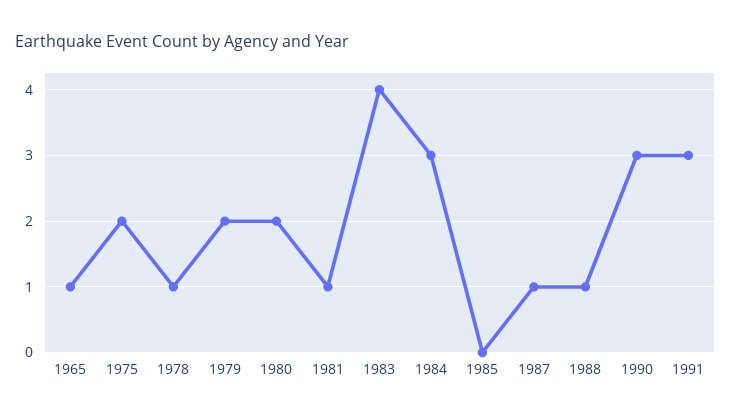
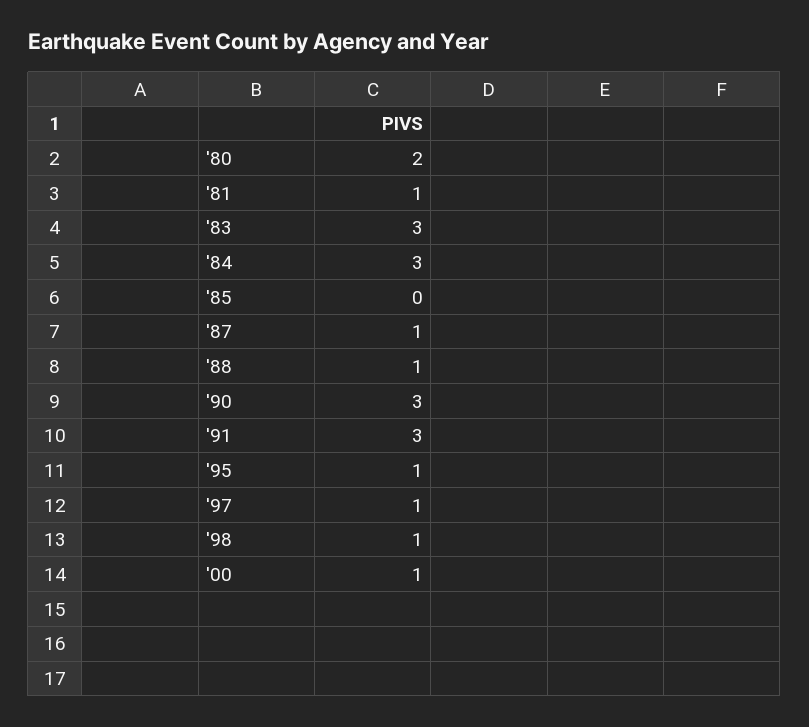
1965: 1 -> none
1975: 2 -> none
1978: 1 -> none
1979: 2 -> none
1983: 4 -> 3
'95: none -> 1
'97: none -> 1
'98: none -> 1
'00: none -> 1

